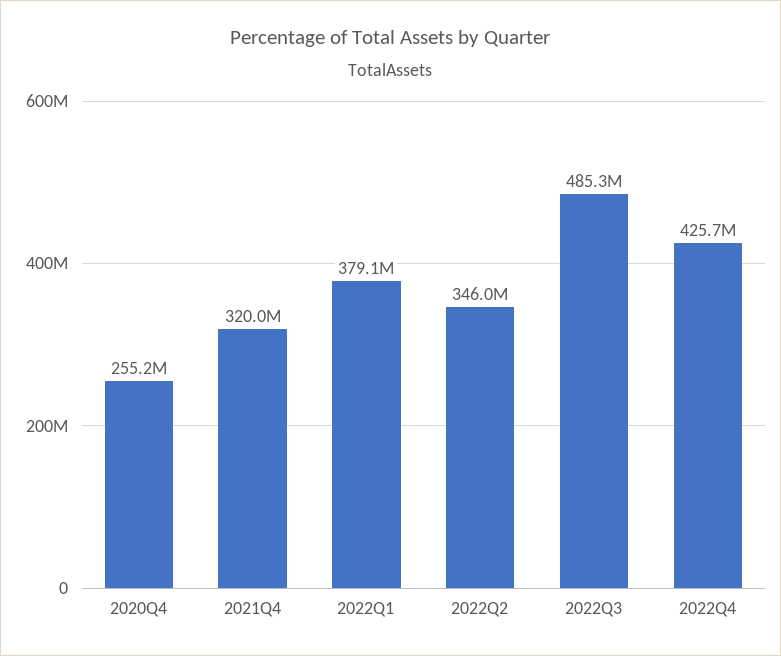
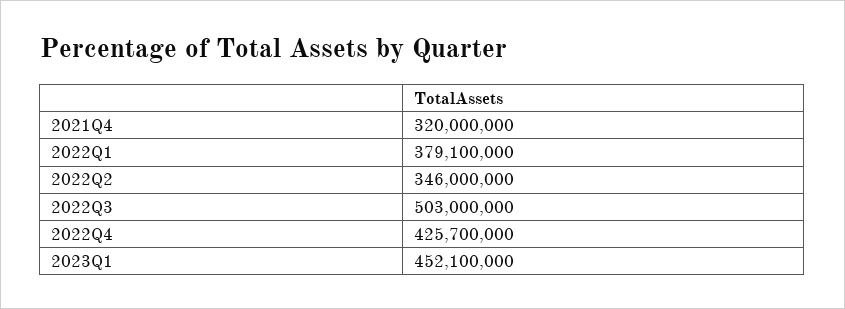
2020Q4: 255200000 -> none
2022Q3: 485300000 -> 503000000
2023Q1: none -> 452100000

